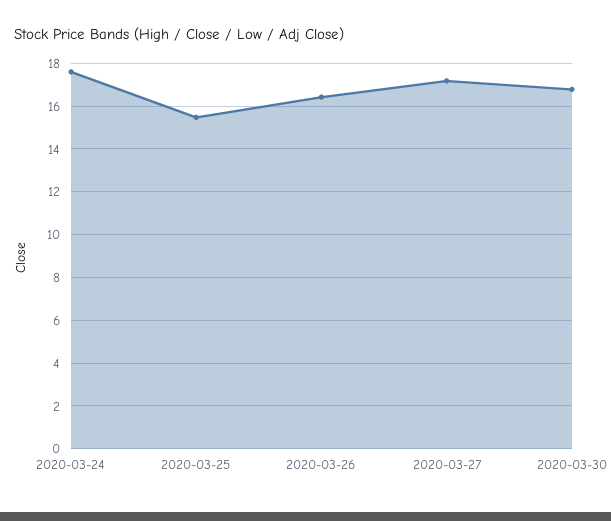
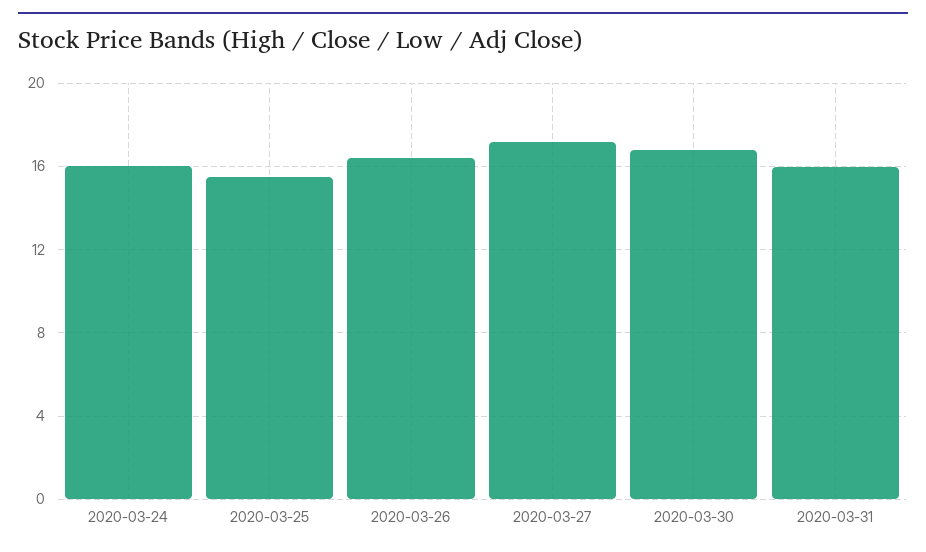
2020-03-24: 17.5 -> 16
2020-03-31: none -> 16

